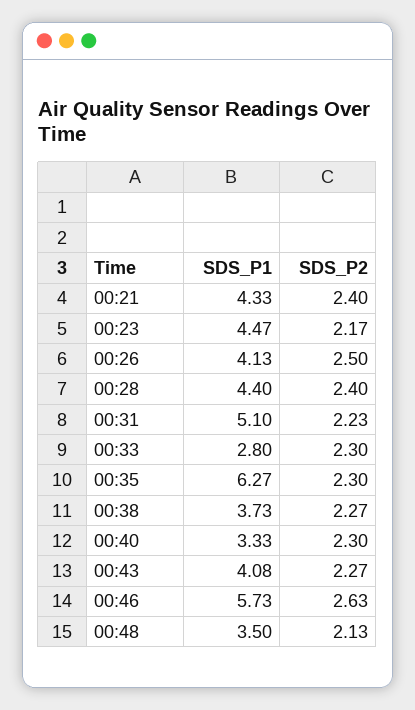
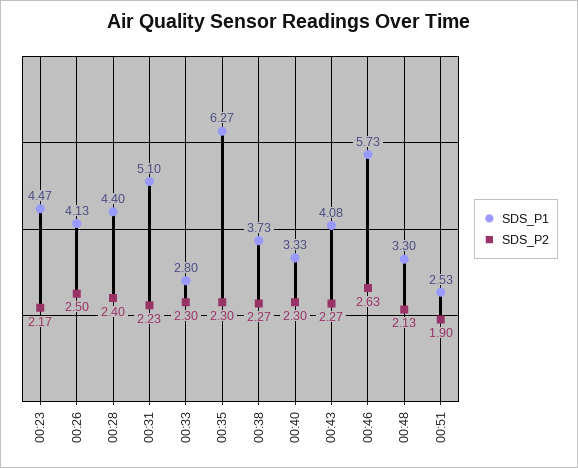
SDS_P1, 00:21: 4.33 -> none
SDS_P2, 00:21: 2.4 -> none
SDS_P1, 00:48: 3.5 -> 3.3
SDS_P1, 00:51: none -> 2.53
SDS_P2, 00:51: none -> 1.9

